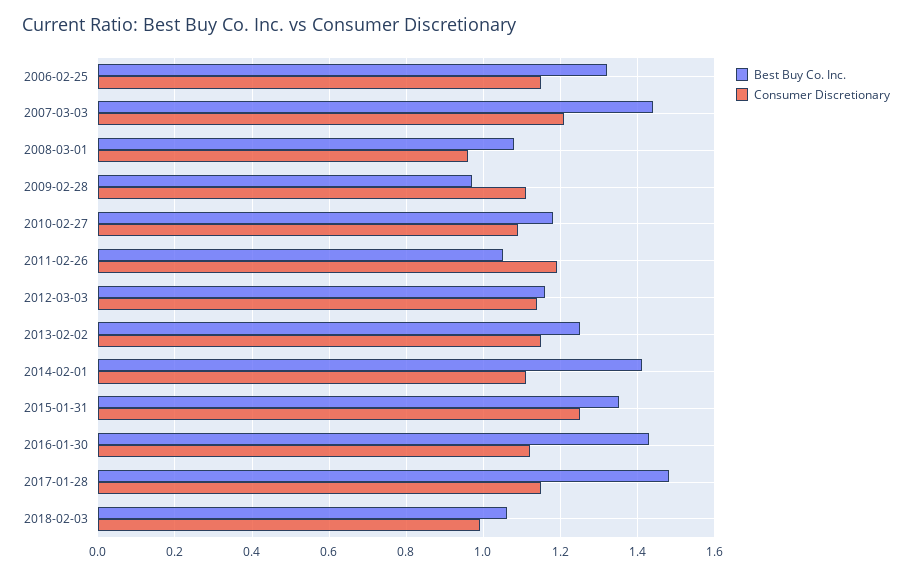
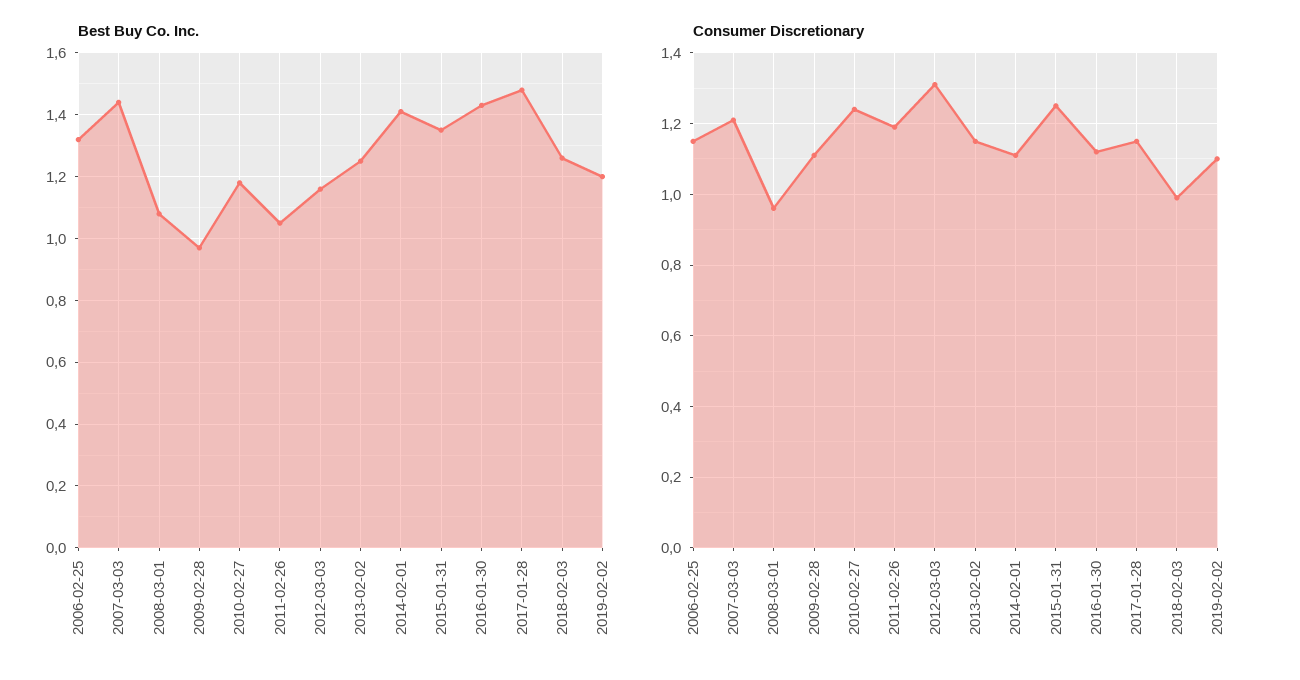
Consumer Discretionary, 2010-02-27: 1.1 -> 1.25
Consumer Discretionary, 2012-03-03: 1.15 -> 1.3
Best Buy Co. Inc., 2018-02-03: 1.05 -> 1.25
Best Buy Co. Inc., 2019-02-02: none -> 1.2
Consumer Discretionary, 2019-02-02: none -> 1.1

